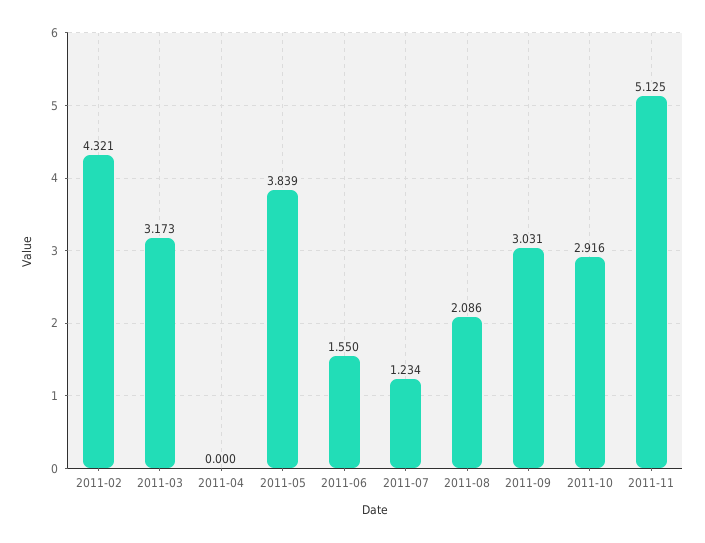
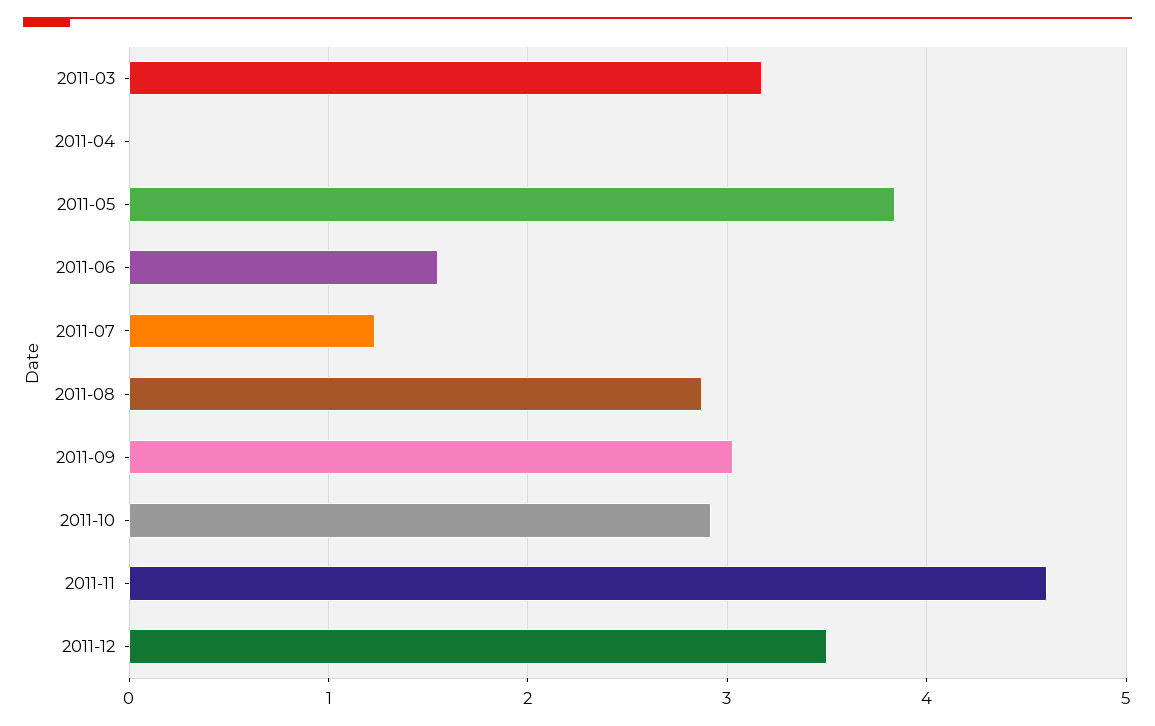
2011-02: 4.321 -> none
2011-08: 2.086 -> 2.9
2011-11: 5.125 -> 4.6
2011-12: none -> 3.5

